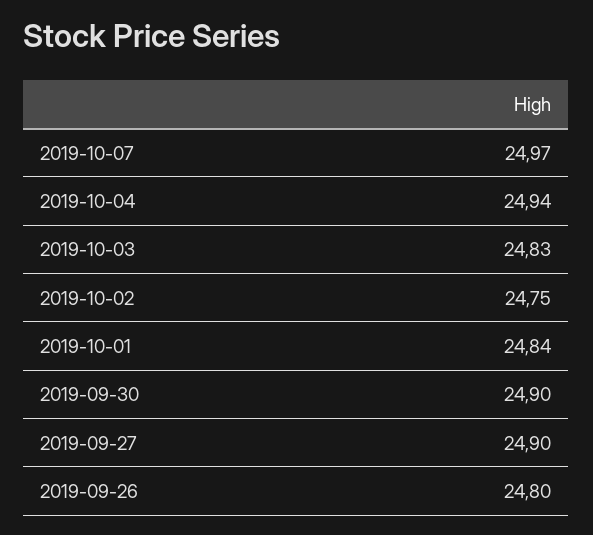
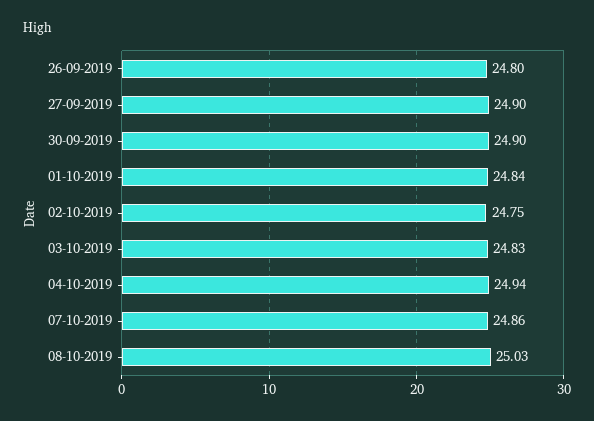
2019-10-07: 24.97 -> 24.86
08-10-2019: none -> 25.03

